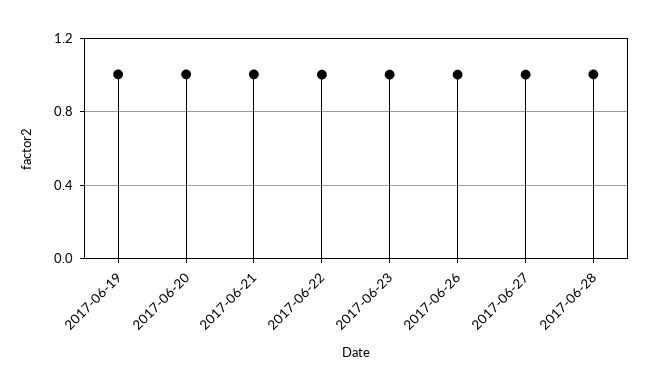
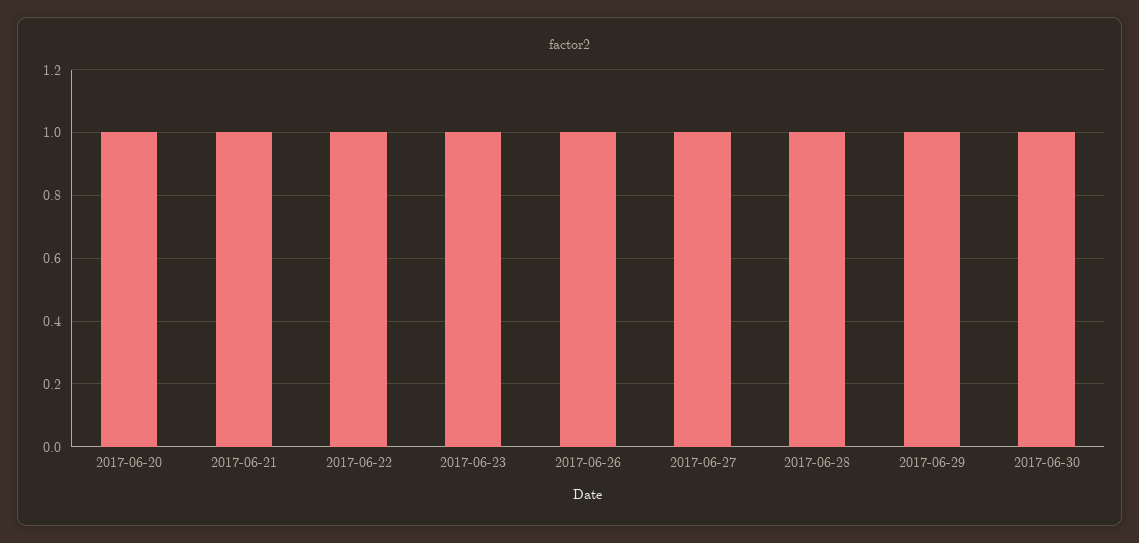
2017-06-19: 1 -> none
2017-06-29: none -> 1
2017-06-30: none -> 1

